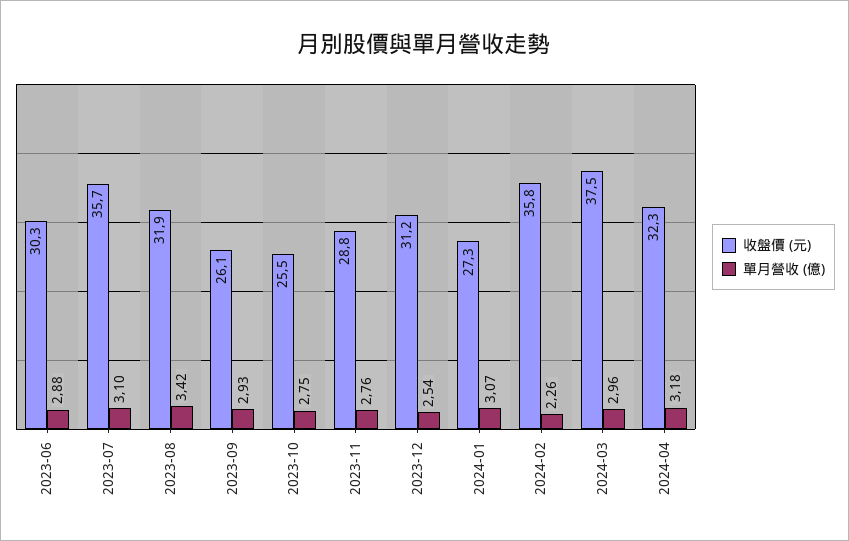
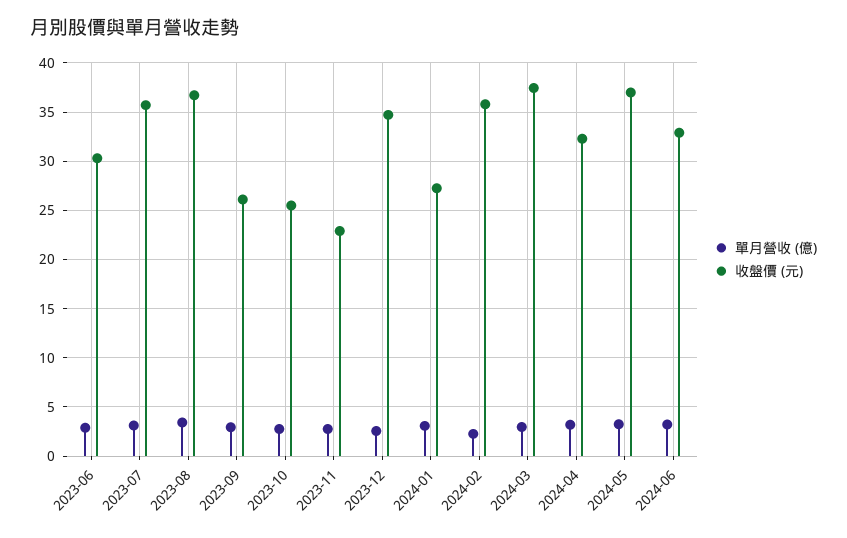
收盤價 (元), 2023-08: 31.9 -> 37
收盤價 (元), 2023-11: 28.8 -> 23
收盤價 (元), 2023-12: 31.2 -> 35
單月營收 (億), 2024-05: none -> 3
收盤價 (元), 2024-05: none -> 37
單月營收 (億), 2024-06: none -> 3
收盤價 (元), 2024-06: none -> 33

